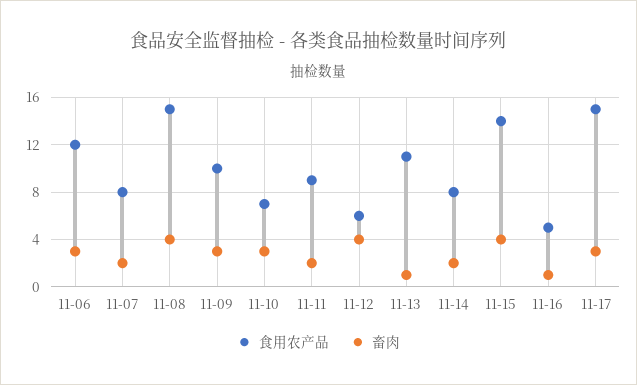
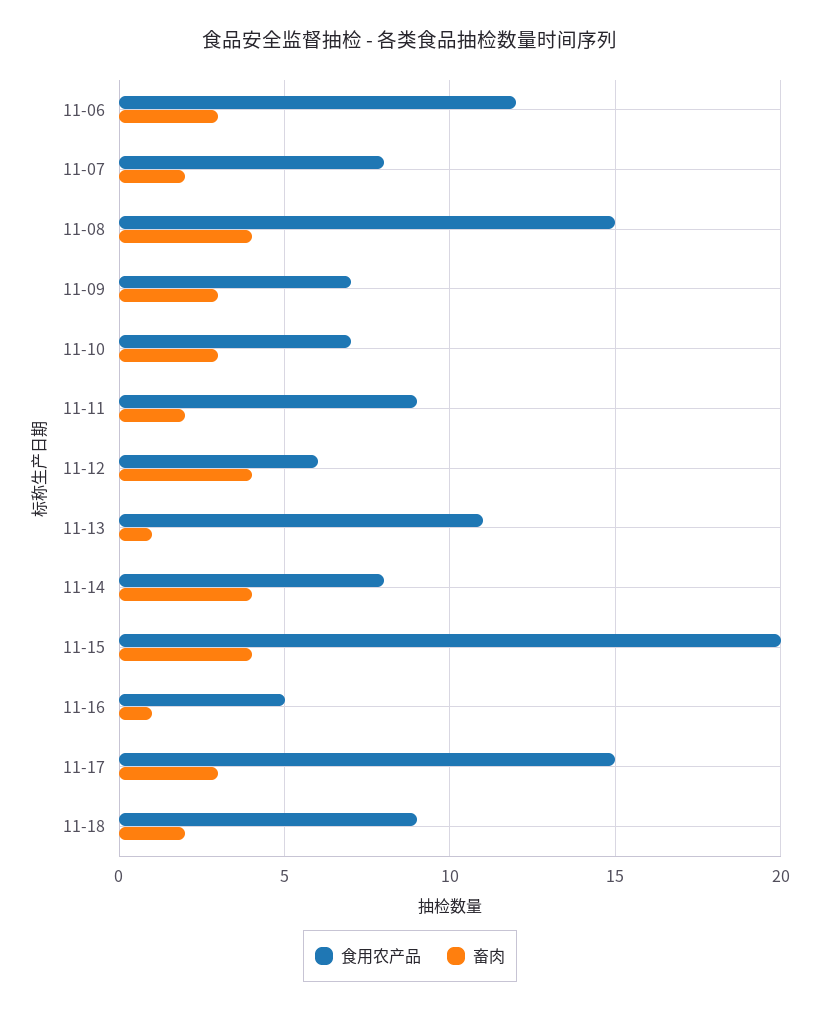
食用农产品, 11-09: 10 -> 7
畜肉, 11-14: 2 -> 4
食用农产品, 11-15: 14 -> 20
食用农产品, 11-18: none -> 9
畜肉, 11-18: none -> 2

